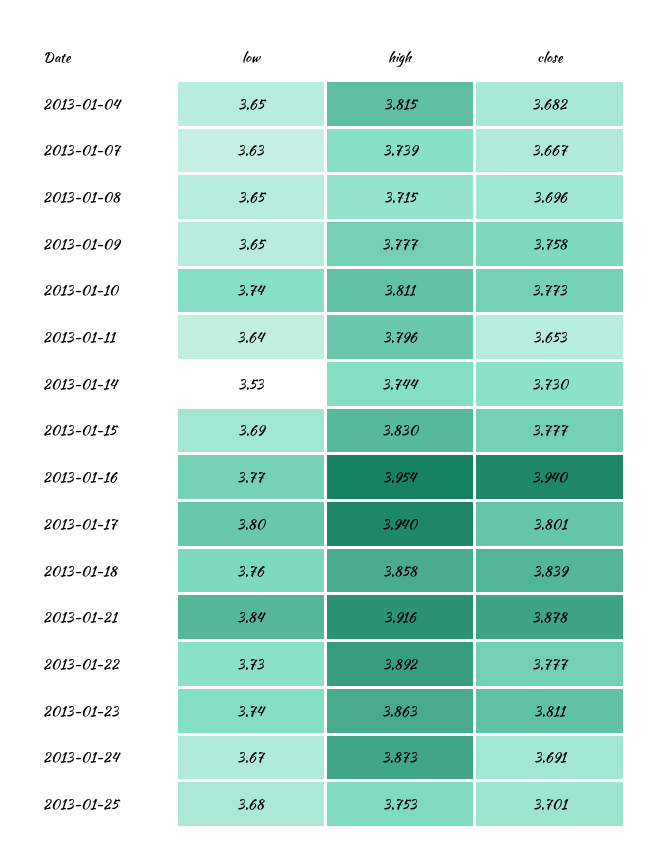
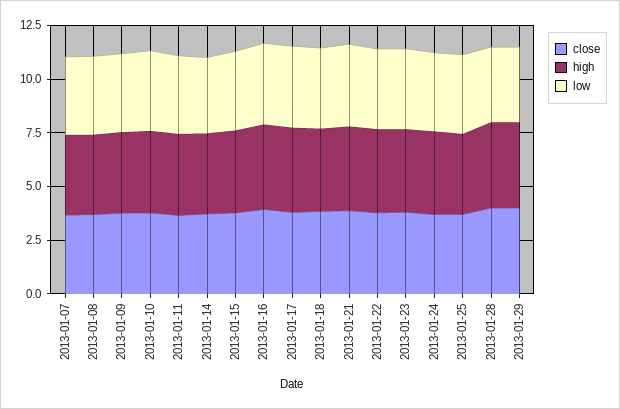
low, 2013-01-04: 3.65 -> none
high, 2013-01-04: 3.815 -> none
close, 2013-01-04: 3.682 -> none
close, 2013-01-28: none -> 4
high, 2013-01-28: none -> 4
low, 2013-01-28: none -> 3.5
close, 2013-01-29: none -> 4
high, 2013-01-29: none -> 4
low, 2013-01-29: none -> 3.5

